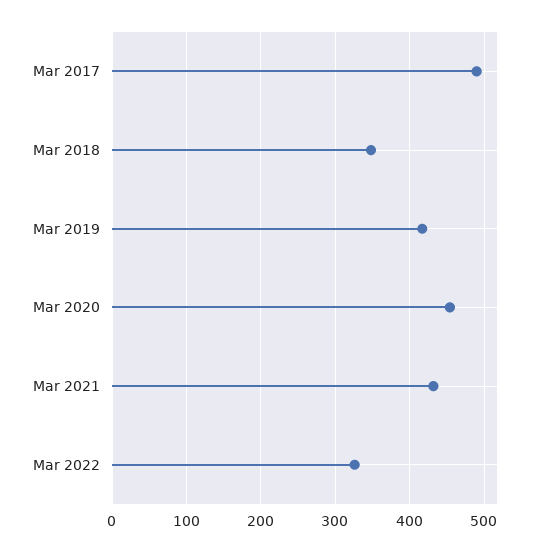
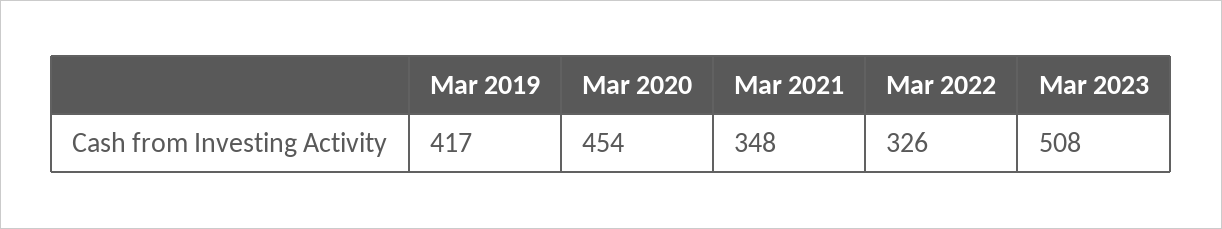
Mar 2017: 490 -> none
Mar 2018: 350 -> none
Mar 2021: 430 -> 348
Mar 2023: none -> 508

